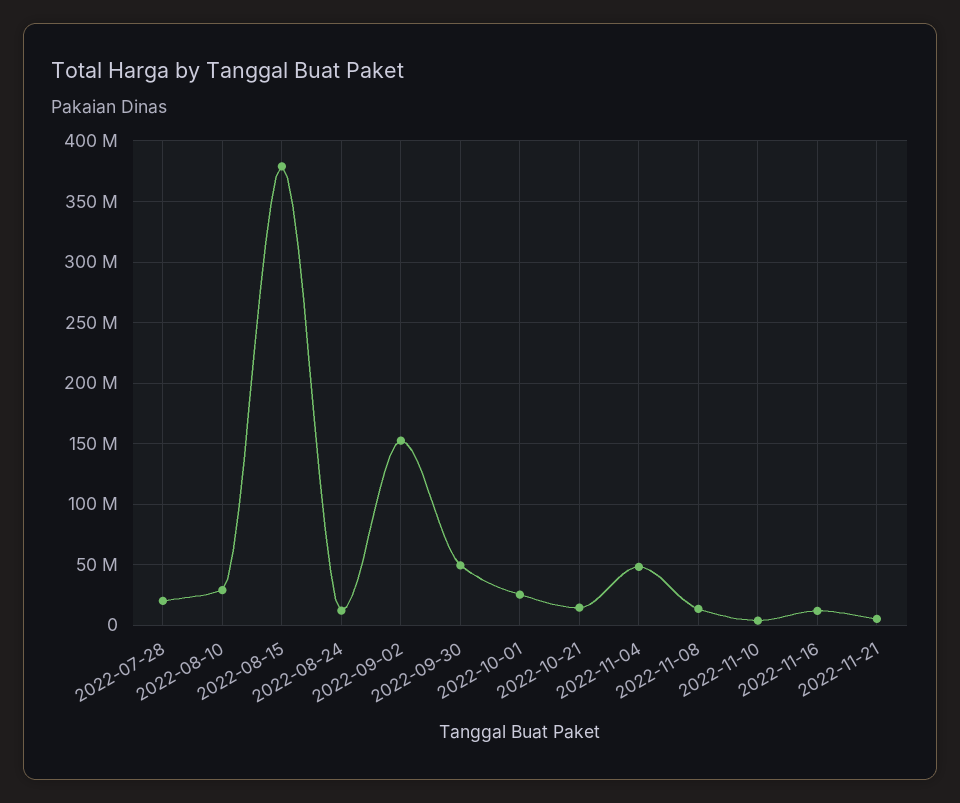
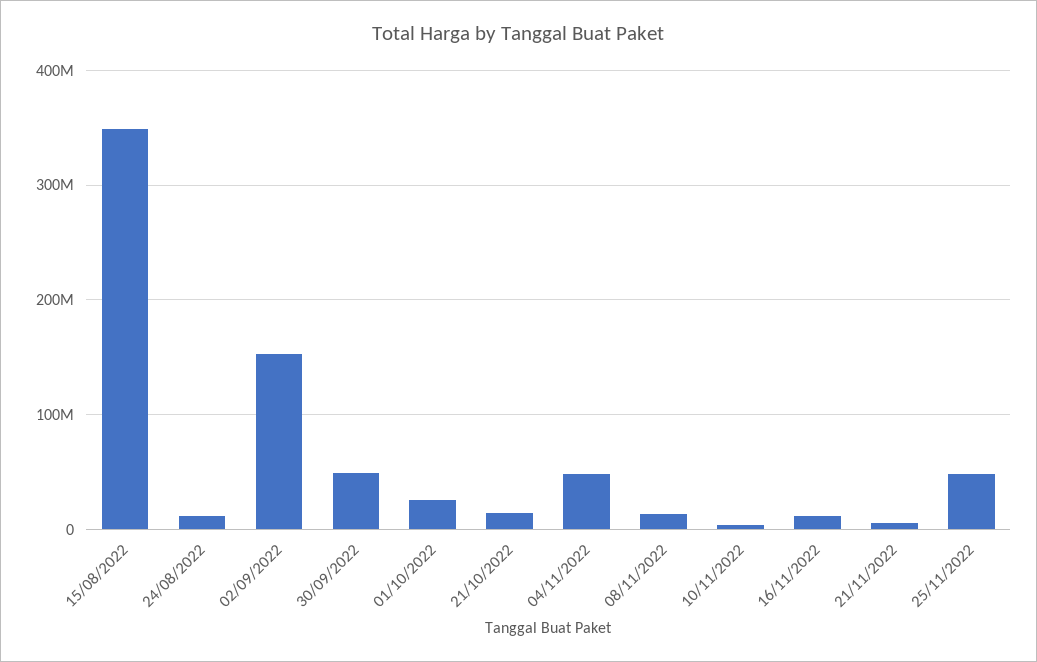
2022-07-28: 20000000 -> none
2022-08-10: 30000000 -> none
2022-08-15: 380000000 -> 350000000
25/11/2022: none -> 50000000

